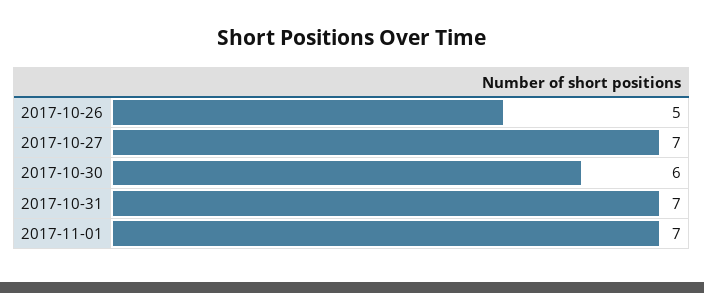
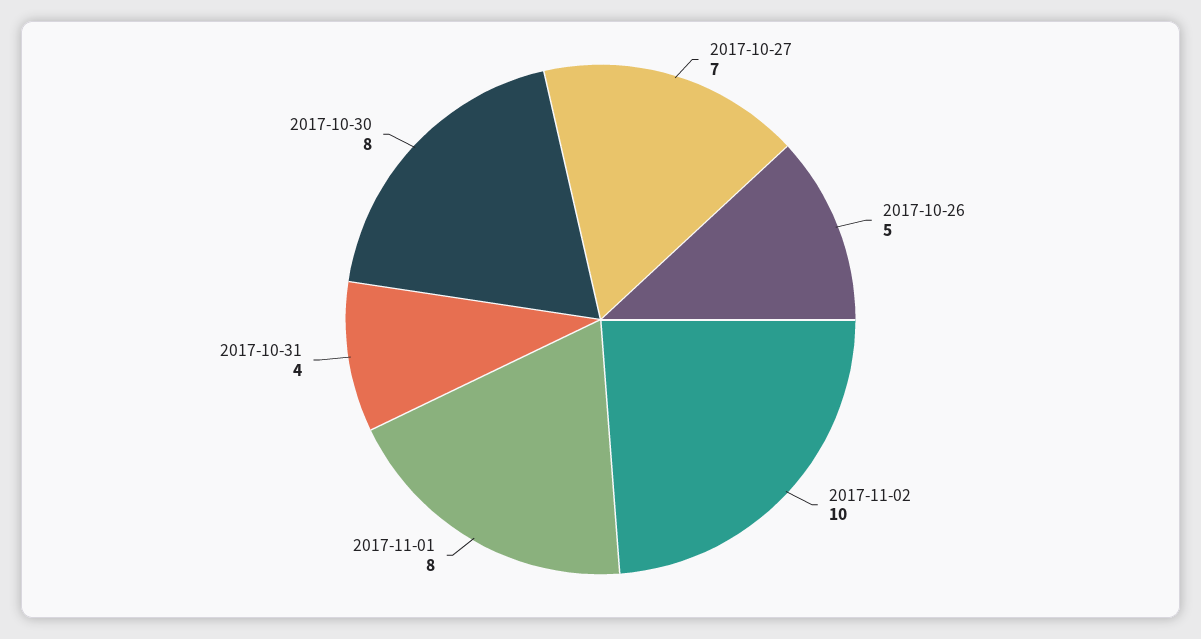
2017-10-30: 6 -> 8
2017-10-31: 7 -> 4
2017-11-01: 7 -> 8
2017-11-02: none -> 10

